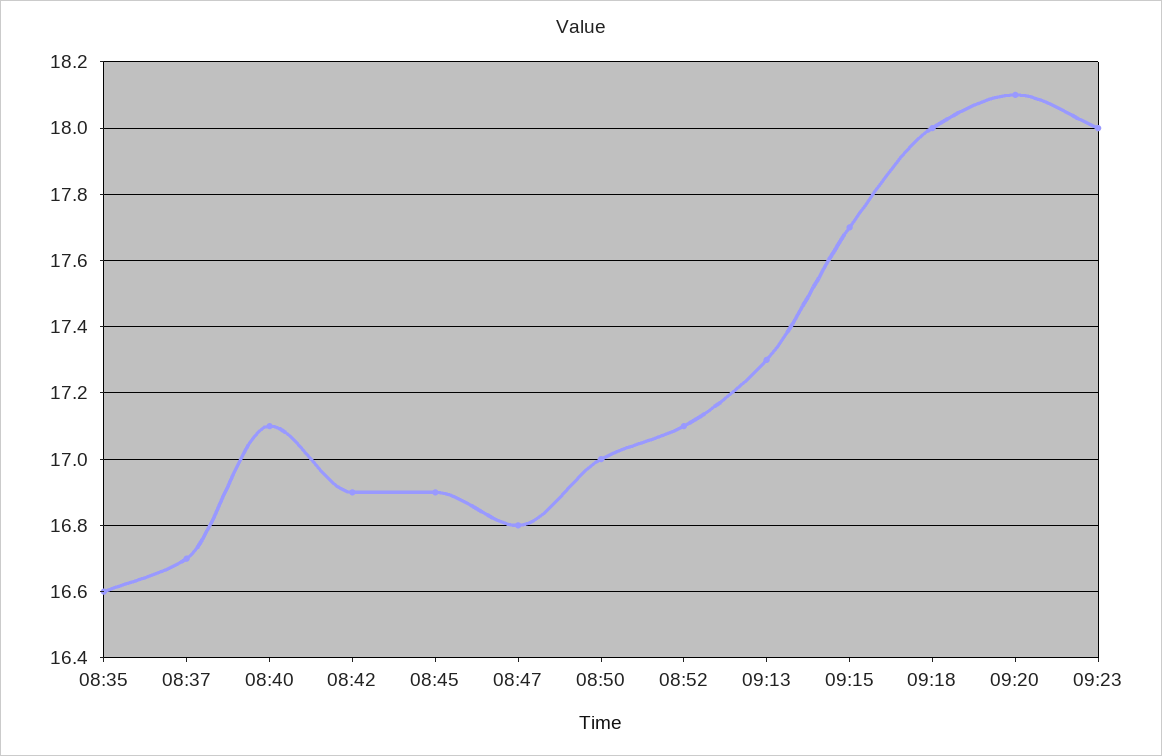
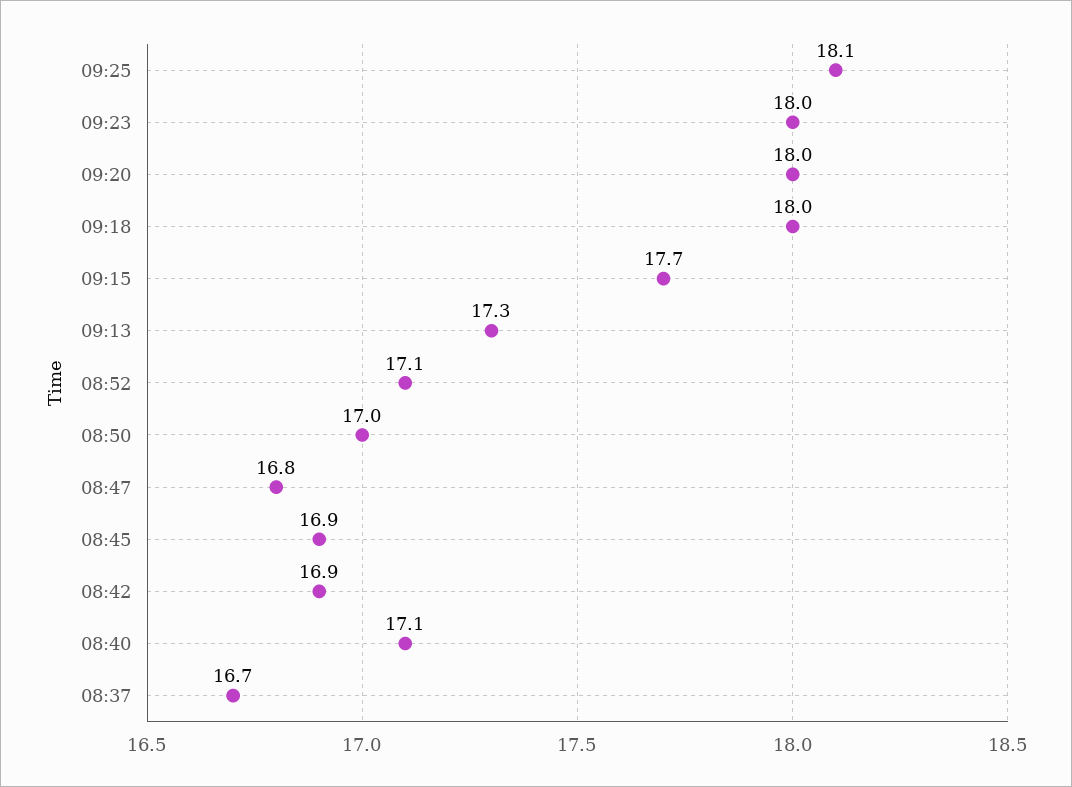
08:35: 16.6 -> none
09:20: 18.1 -> 18
09:25: none -> 18.1

